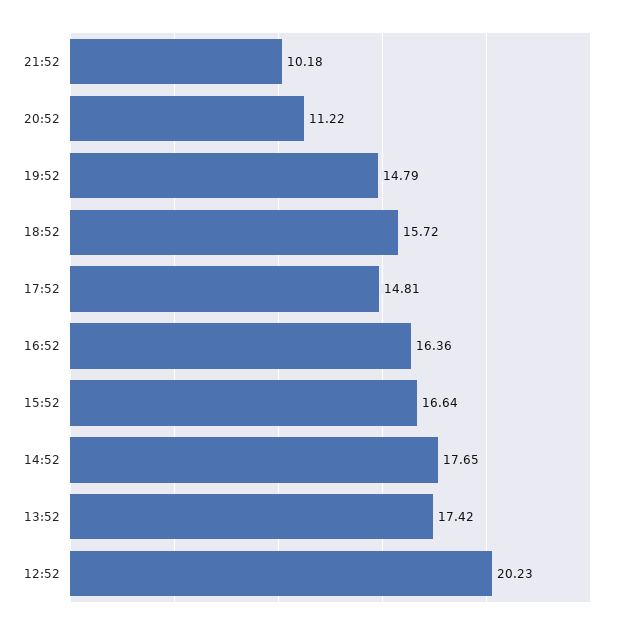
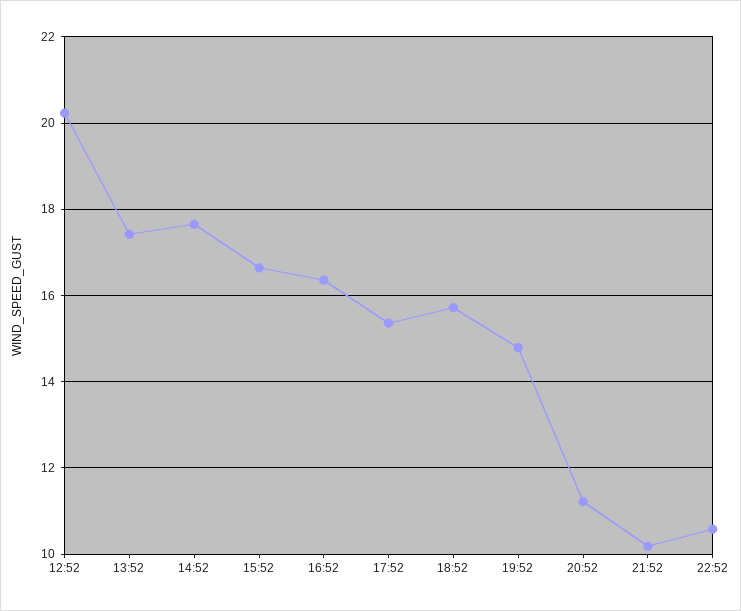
17:52: 14.81 -> 15.4
22:52: none -> 10.6

